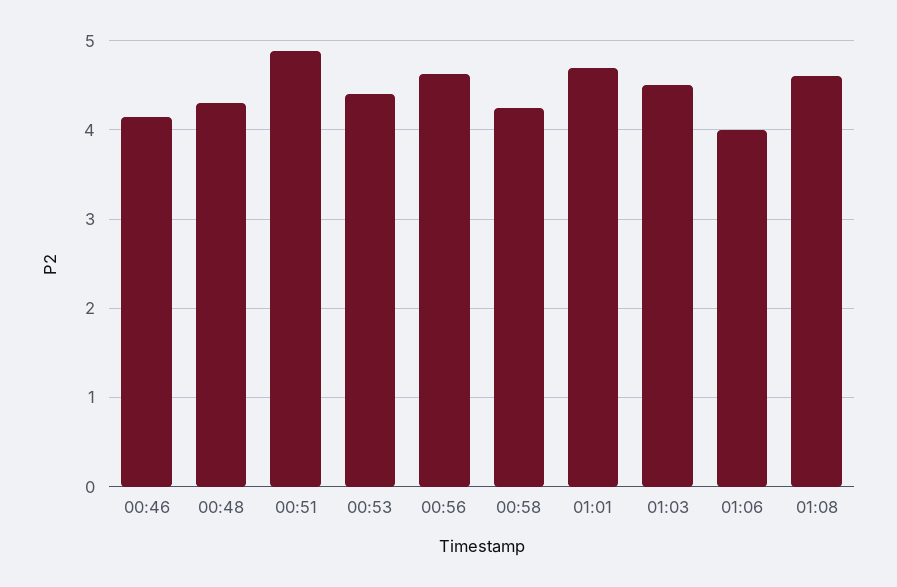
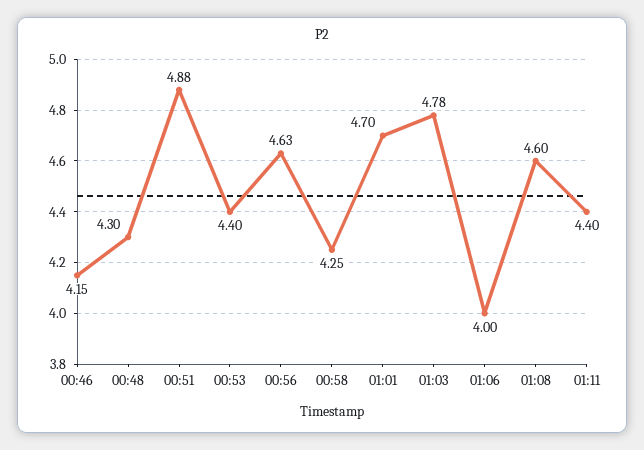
01:03: 4.5 -> 4.78
01:11: none -> 4.4

